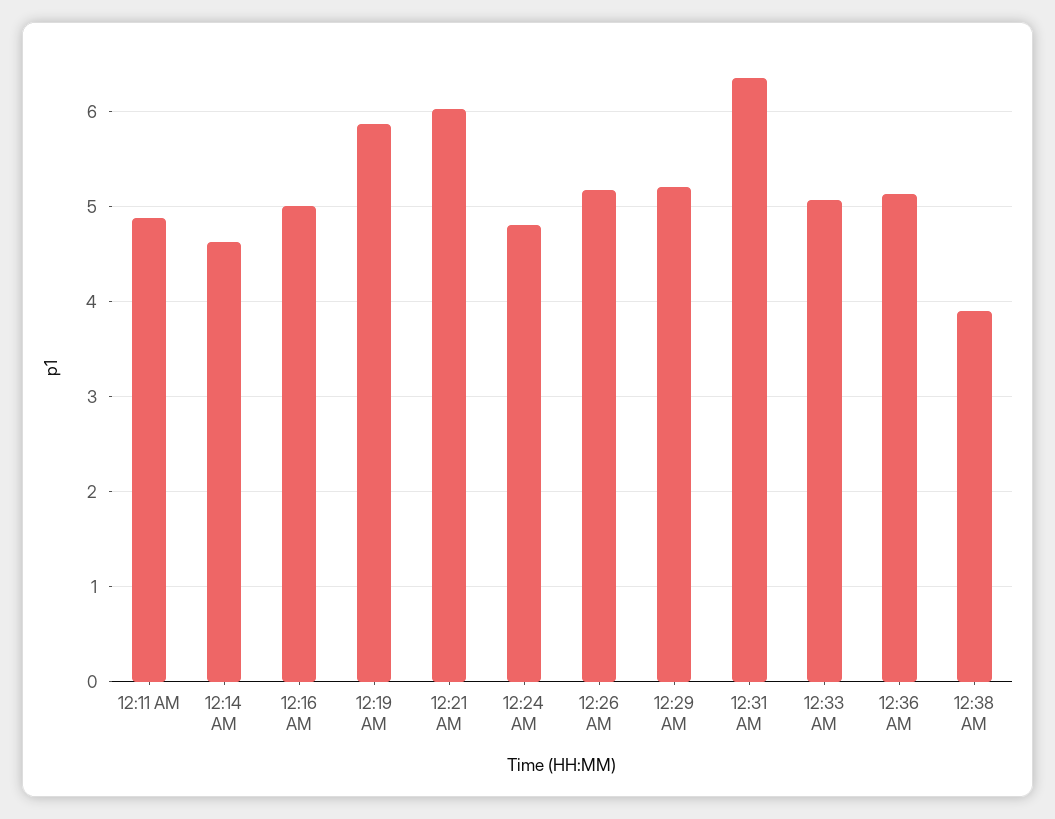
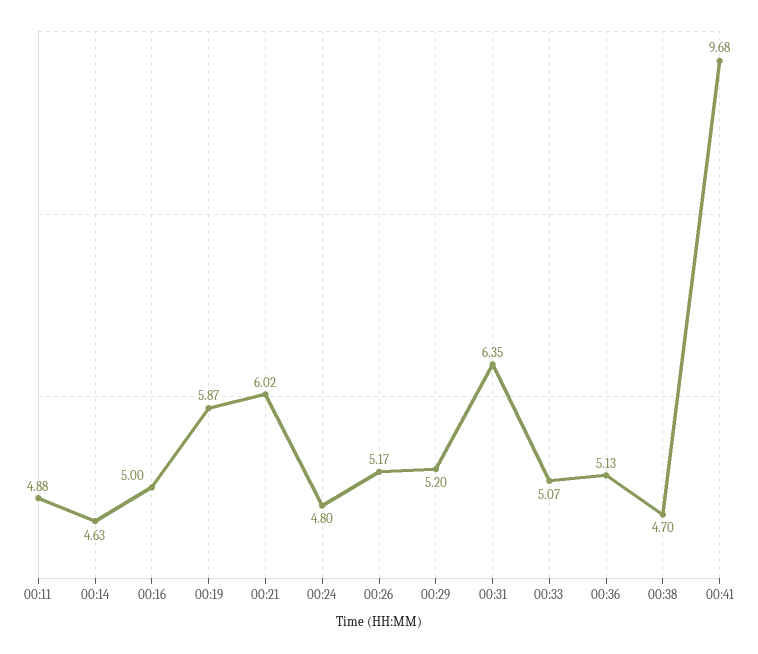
12:38 AM: 3.9 -> 4.7
00:41: none -> 9.68

